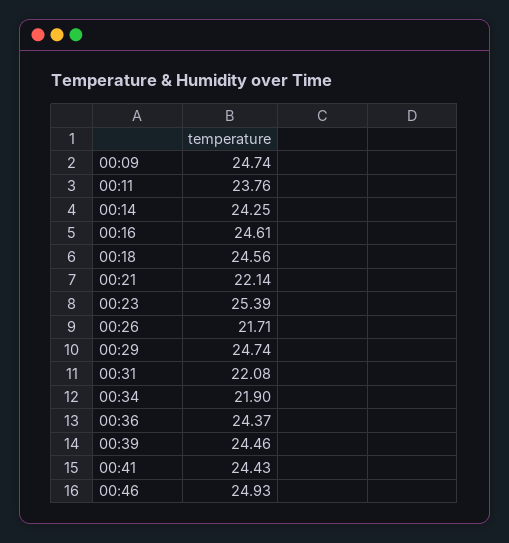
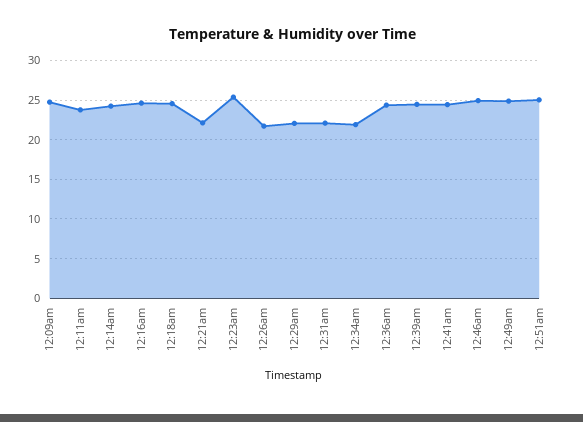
00:29: 24.74 -> 22
12:49am: none -> 25
12:51am: none -> 25

